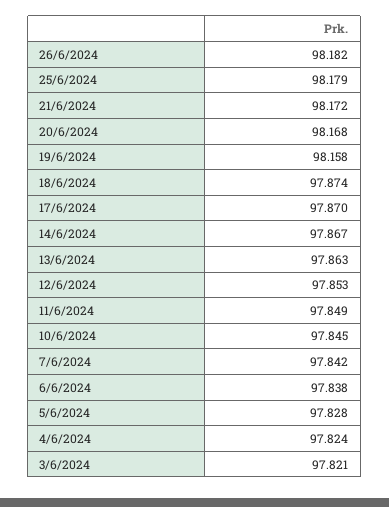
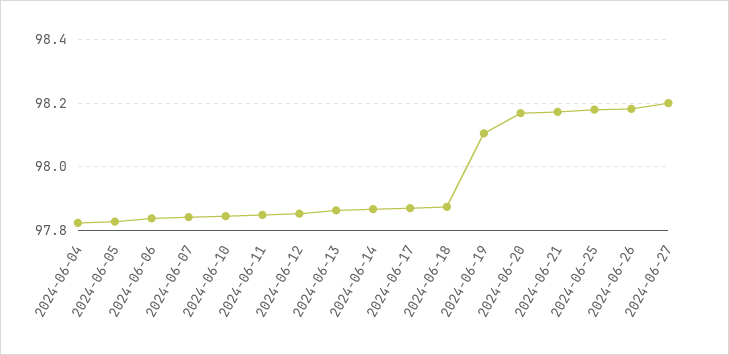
19/6/2024: 98.158 -> 98.1
3/6/2024: 97.821 -> none
2024-06-27: none -> 98.2

